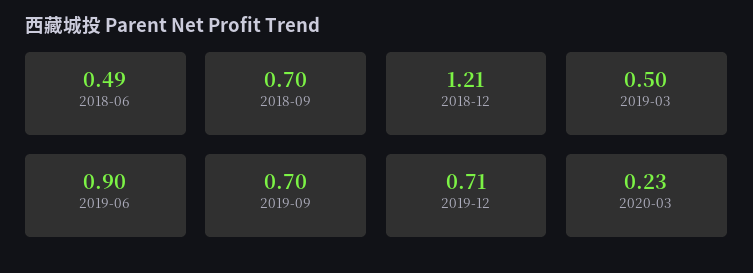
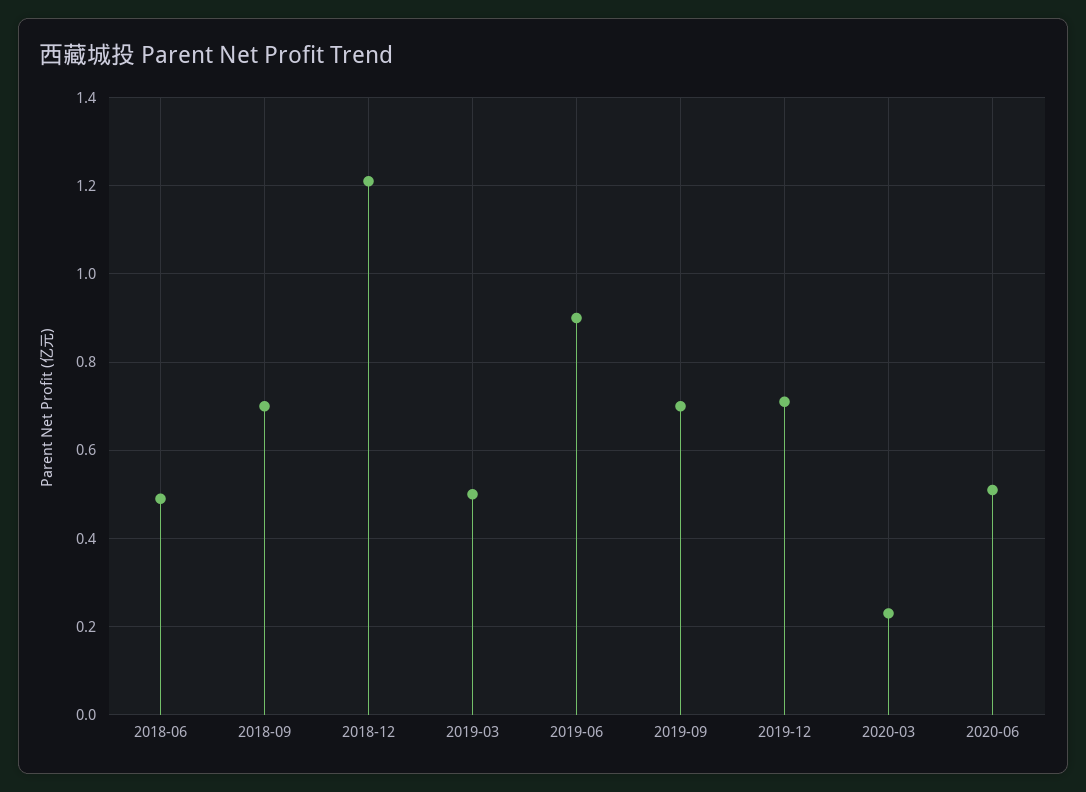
2020-06: none -> 0.5

